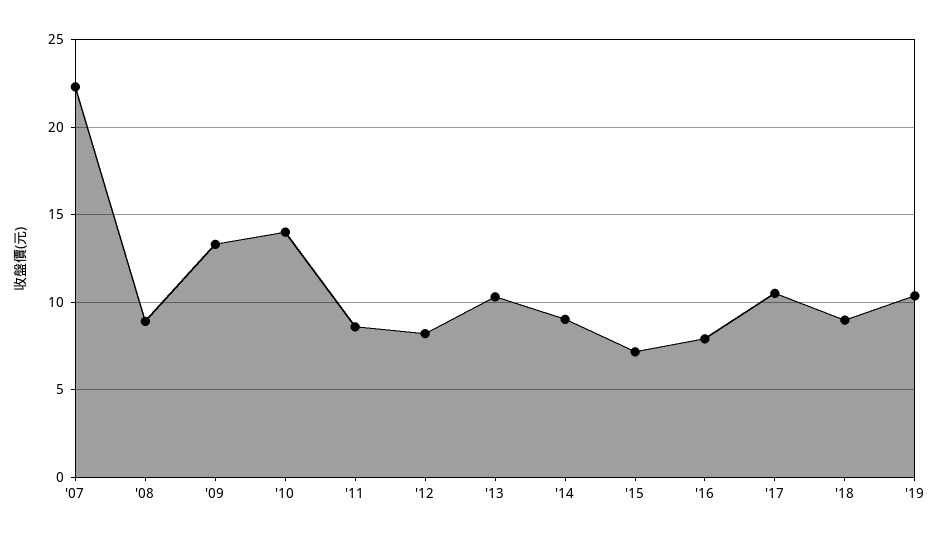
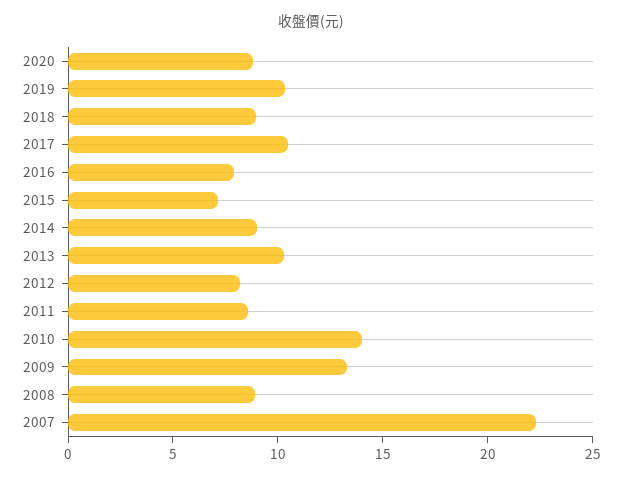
2020: none -> 9

